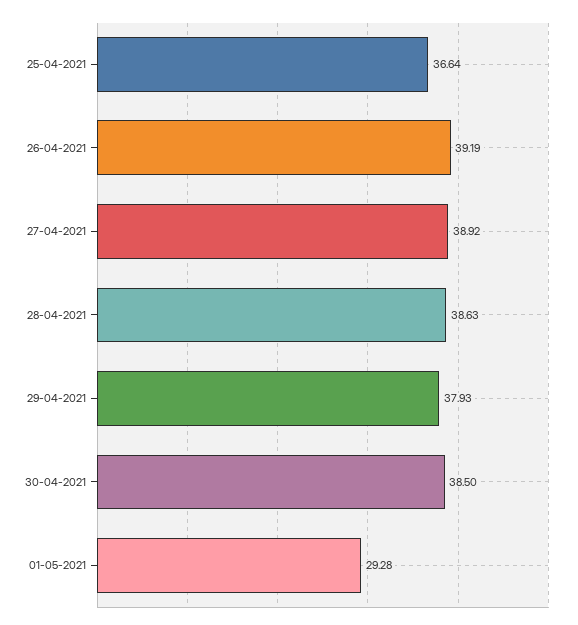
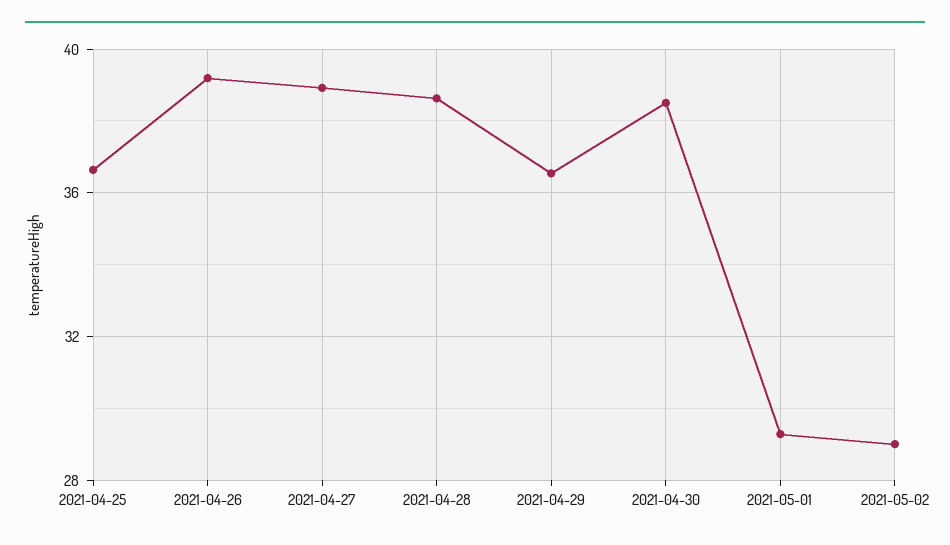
29-04-2021: 37.93 -> 36.5
2021-05-02: none -> 29

